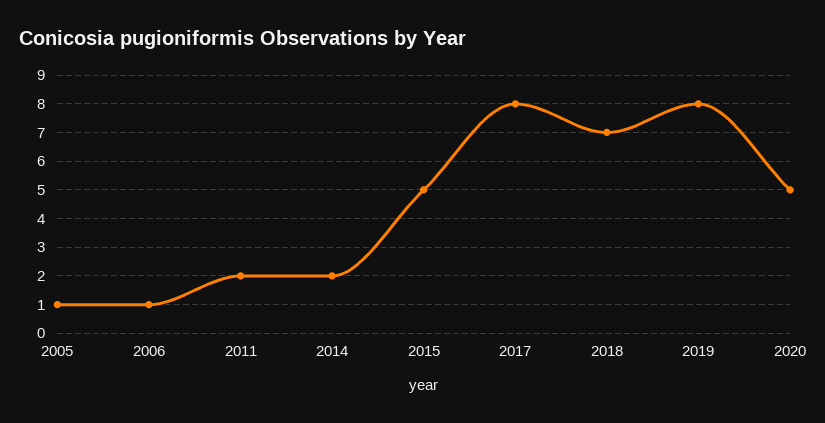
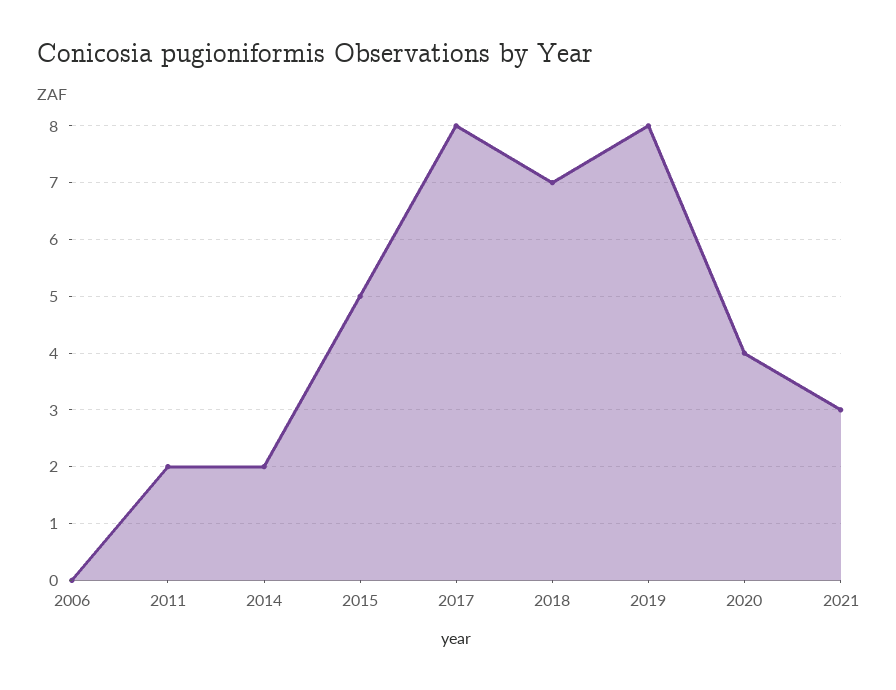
2005: 1 -> none
2006: 1 -> 0
2020: 5 -> 4
2021: none -> 3

